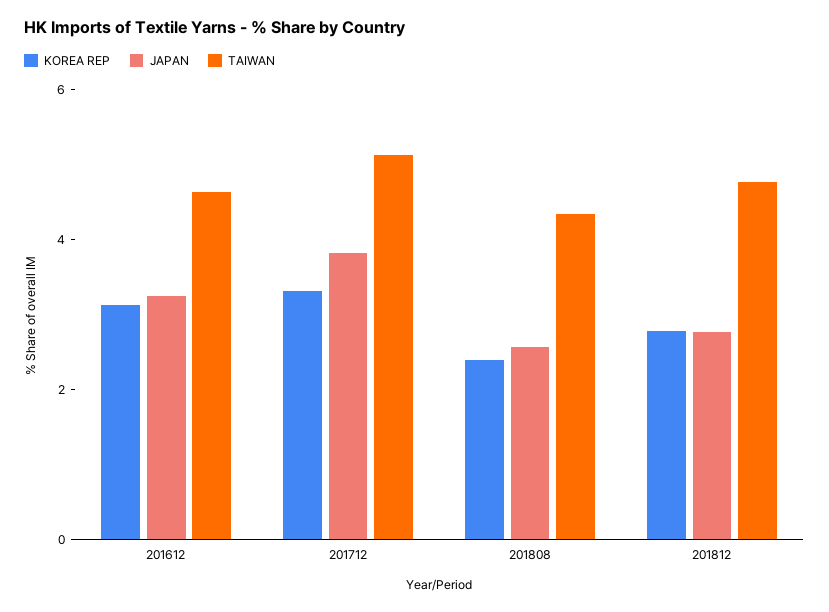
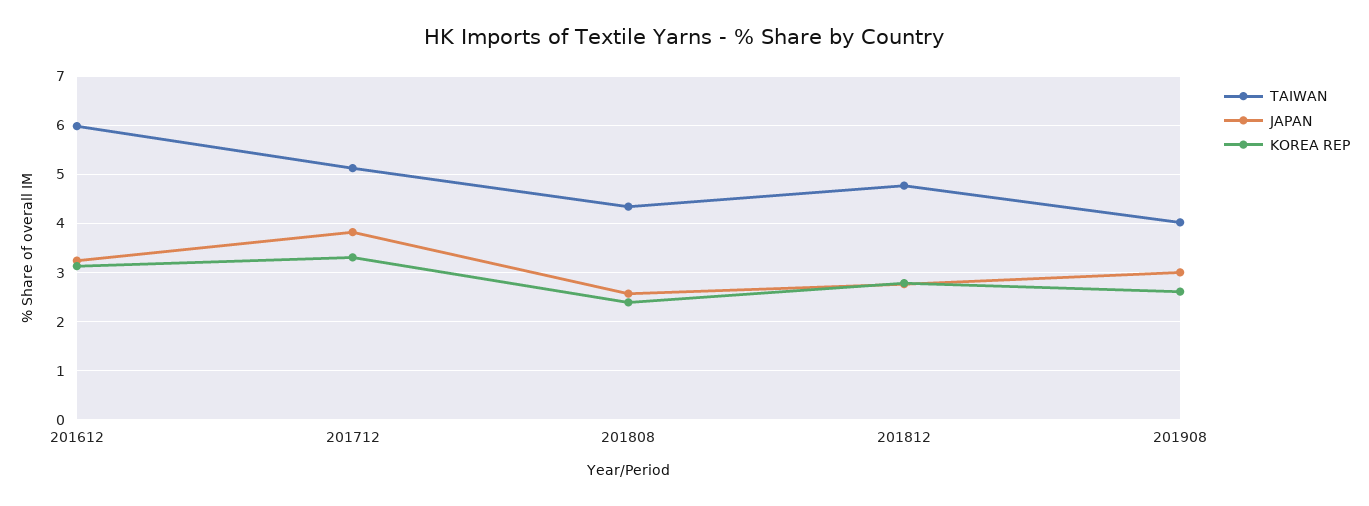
TAIWAN, 201612: 4.5 -> 6
TAIWAN, 201908: none -> 4
JAPAN, 201908: none -> 3
KOREA REP, 201908: none -> 2.6

